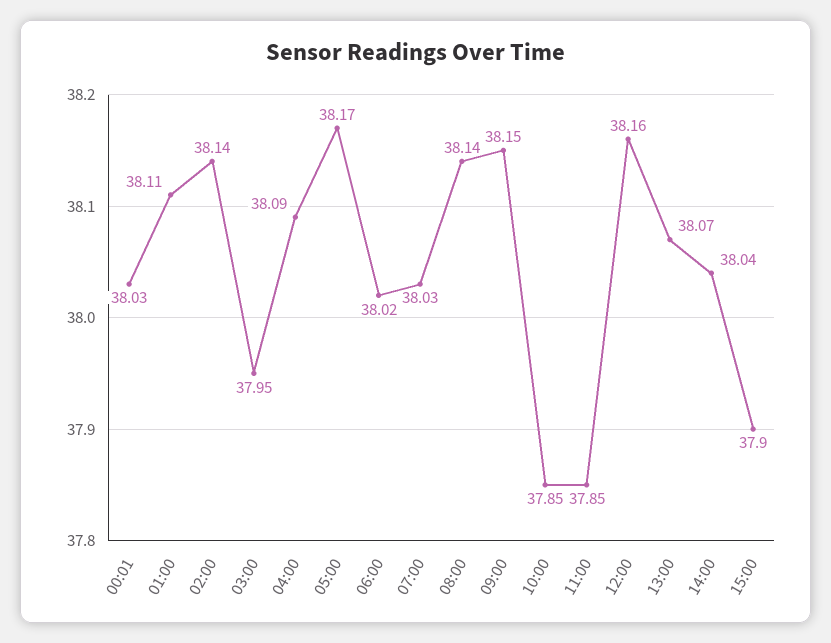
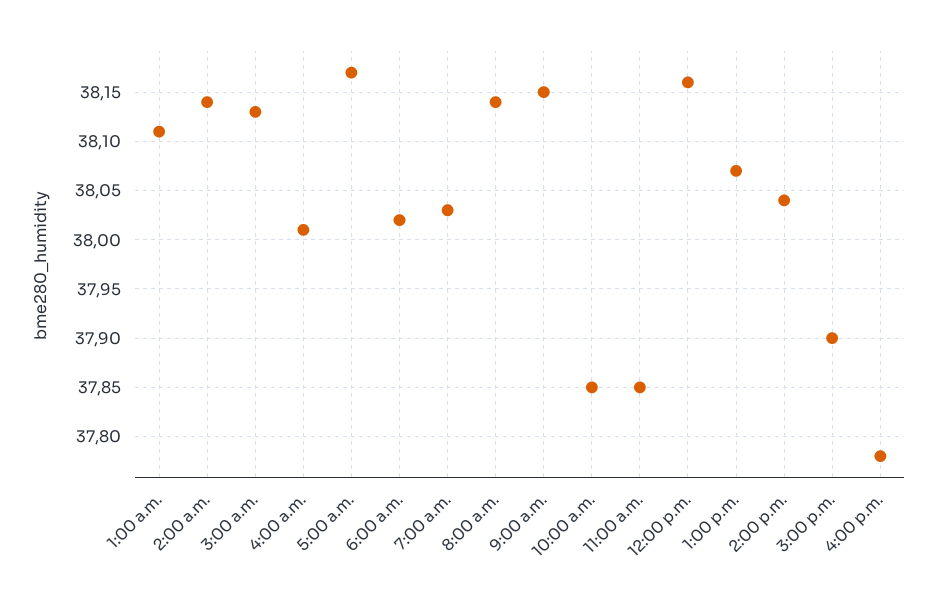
00:01: 38.03 -> none
03:00: 37.95 -> 38.13
04:00: 38.09 -> 38.01
4:00 p.m.: none -> 37.78

